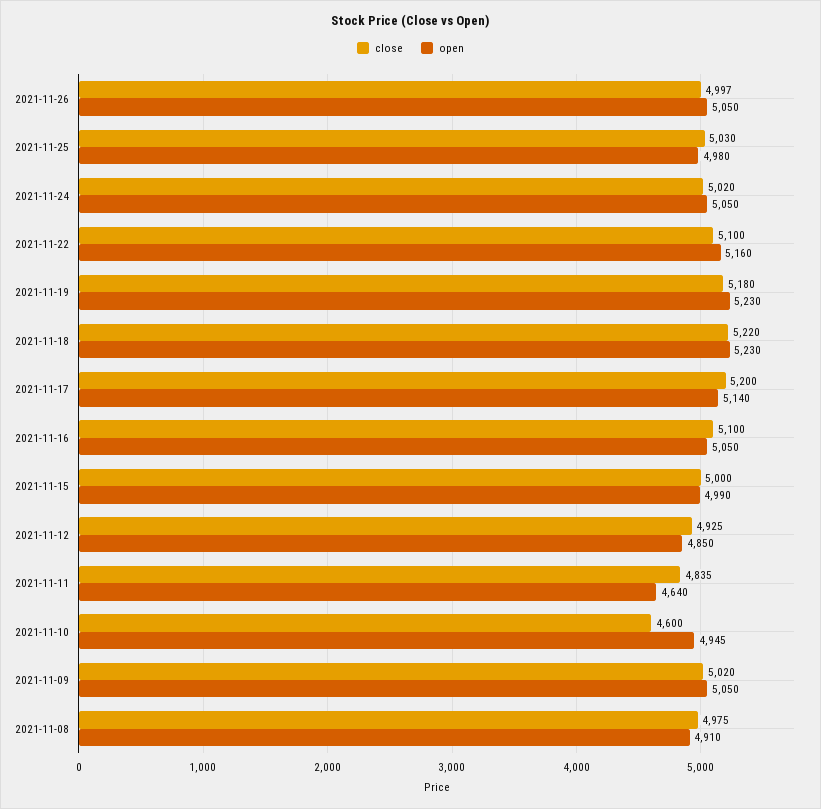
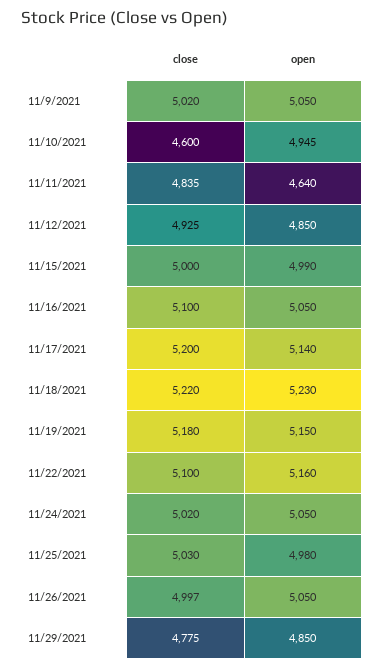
open, 2021-11-19: 5230 -> 5150
close, 2021-11-08: 4975 -> none
open, 2021-11-08: 4910 -> none
close, 11/29/2021: none -> 4775
open, 11/29/2021: none -> 4850

